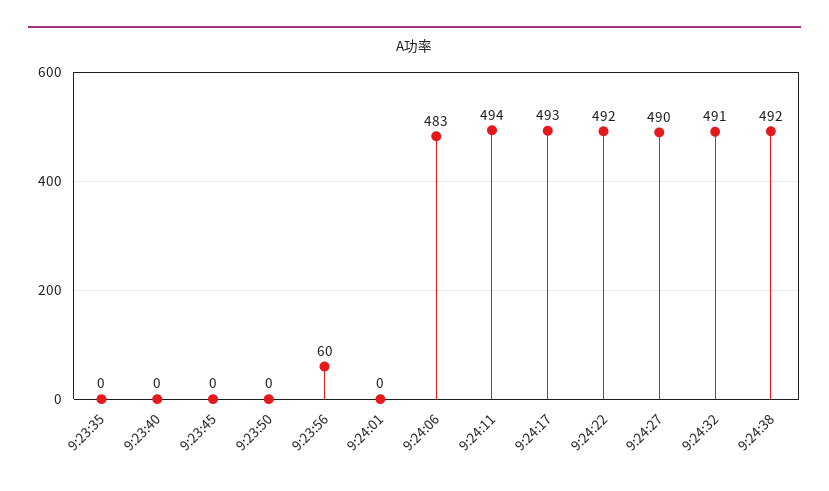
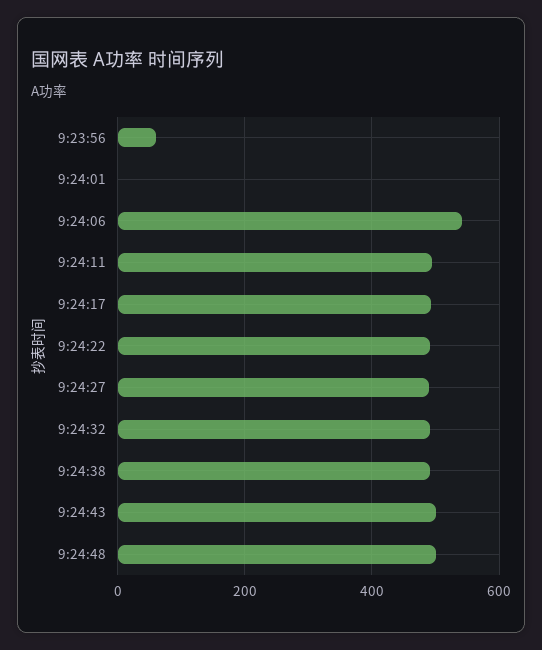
9:23:35: 0 -> none
9:23:40: 0 -> none
9:23:45: 0 -> none
9:23:50: 0 -> none
9:24:06: 483 -> 540
9:24:43: none -> 500
9:24:48: none -> 500

